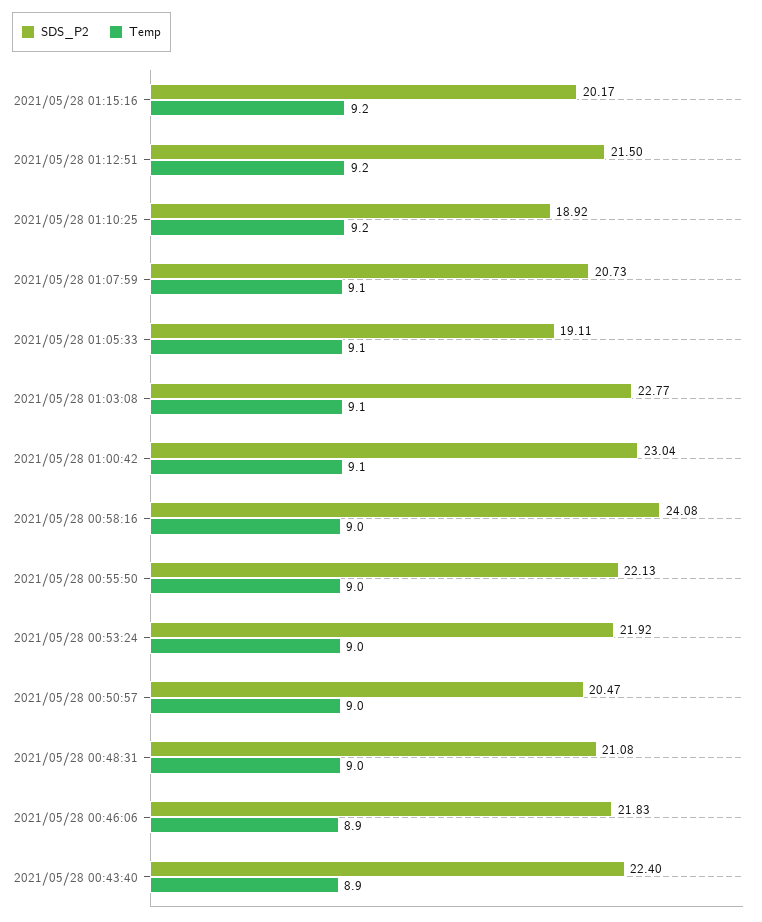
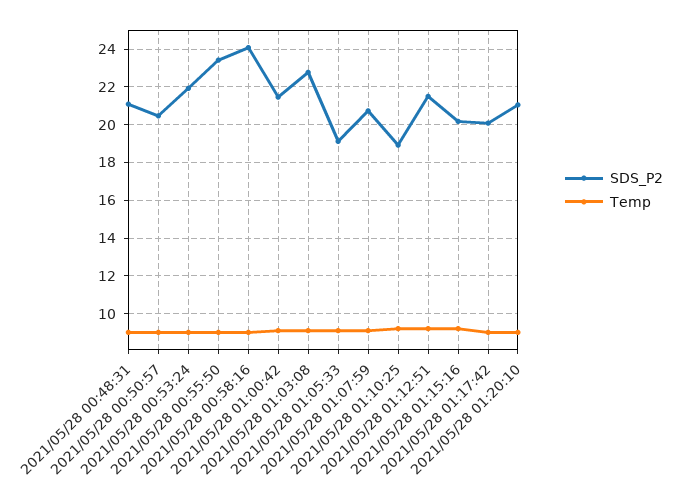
SDS_P2, 2021/05/28 01:00:42: 23.04 -> 21.5
SDS_P2, 2021/05/28 00:55:50: 22.13 -> 23.5
SDS_P2, 2021/05/28 00:46:06: 21.83 -> none
Temp, 2021/05/28 00:46:06: 8.9 -> none
SDS_P2, 2021/05/28 00:43:40: 22.4 -> none
Temp, 2021/05/28 00:43:40: 8.9 -> none
SDS_P2, 2021/05/28 01:17:42: none -> 20
Temp, 2021/05/28 01:17:42: none -> 9
SDS_P2, 2021/05/28 01:20:10: none -> 21
Temp, 2021/05/28 01:20:10: none -> 9

